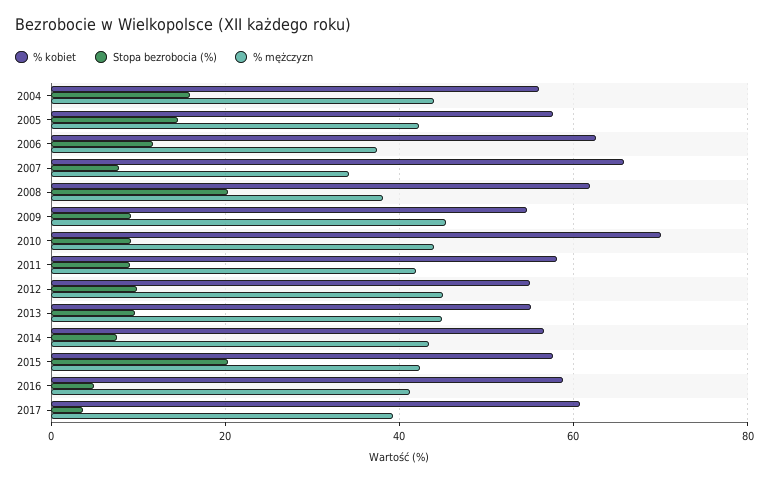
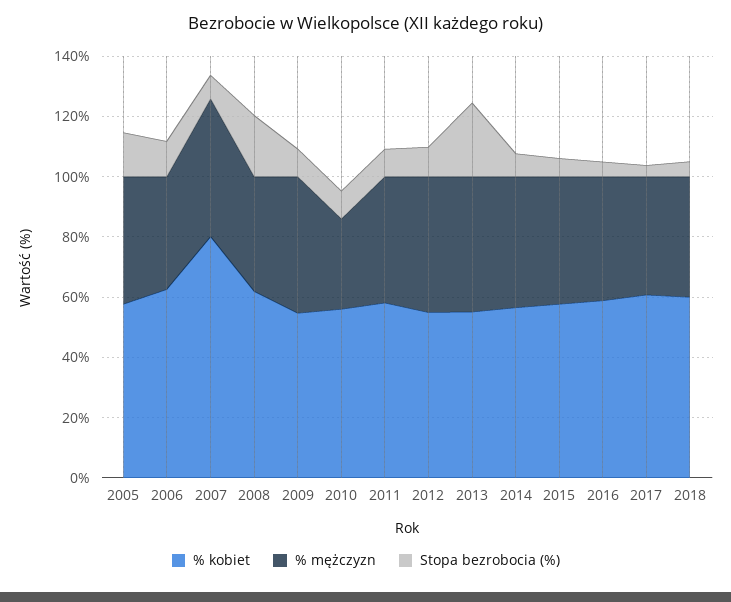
% kobiet, 2004: 56 -> none
Stopa bezrobocia (%), 2004: 16 -> none
% mężczyzn, 2004: 44 -> none
% kobiet, 2007: 66 -> 80
% mężczyzn, 2007: 34 -> 45
% kobiet, 2010: 70 -> 55
% mężczyzn, 2010: 44 -> 30
Stopa bezrobocia (%), 2013: 10 -> 25
Stopa bezrobocia (%), 2015: 20 -> 5
% kobiet, 2018: none -> 60
% mężczyzn, 2018: none -> 40
Stopa bezrobocia (%), 2018: none -> 5

